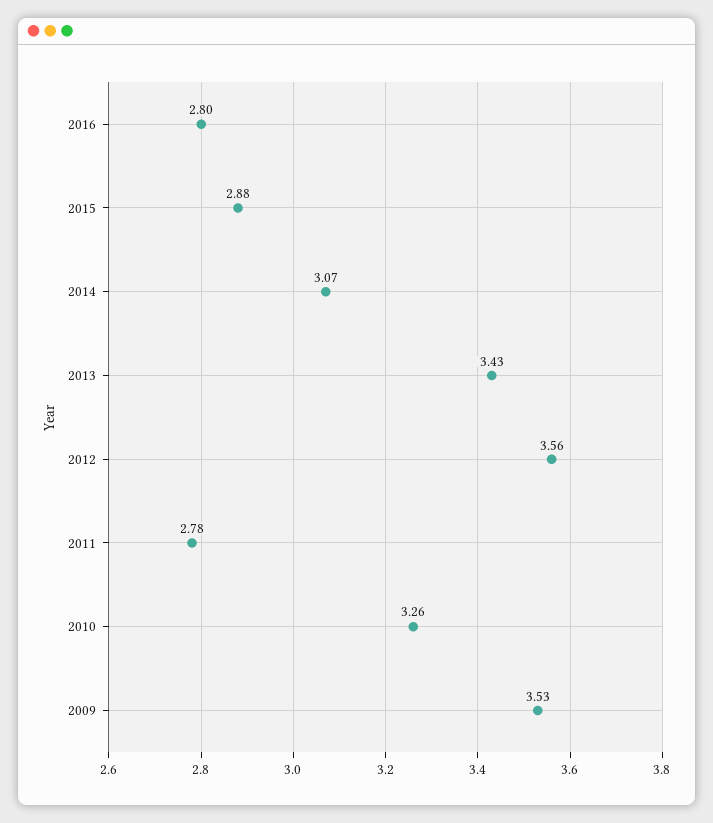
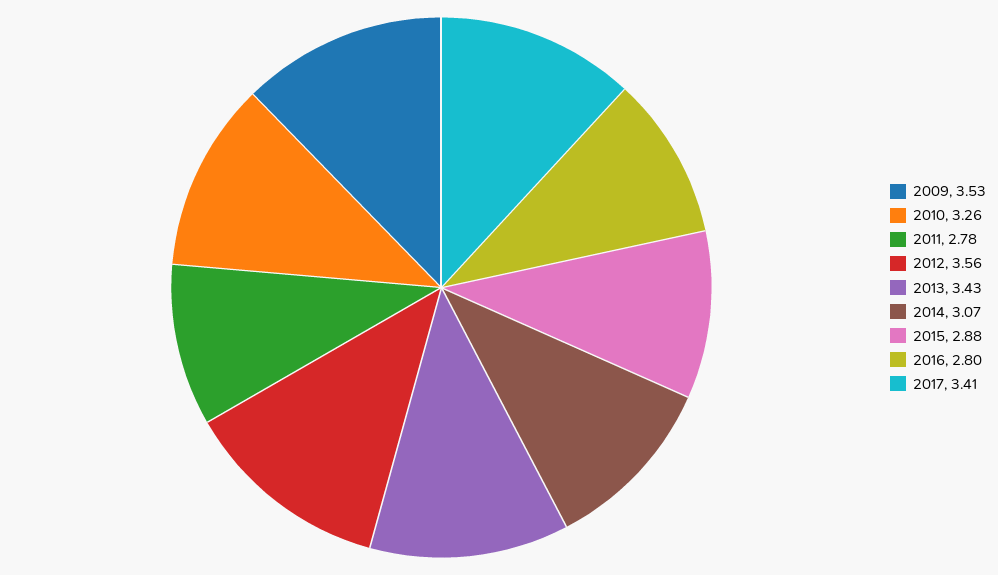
2017: none -> 3.41

